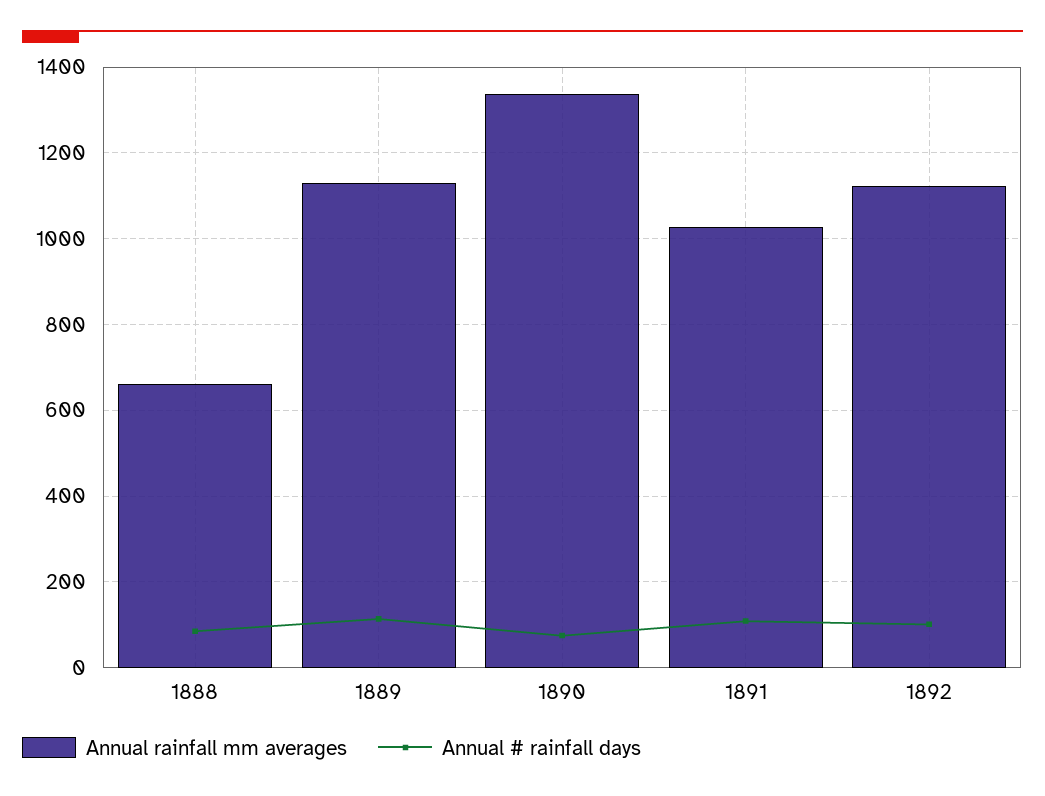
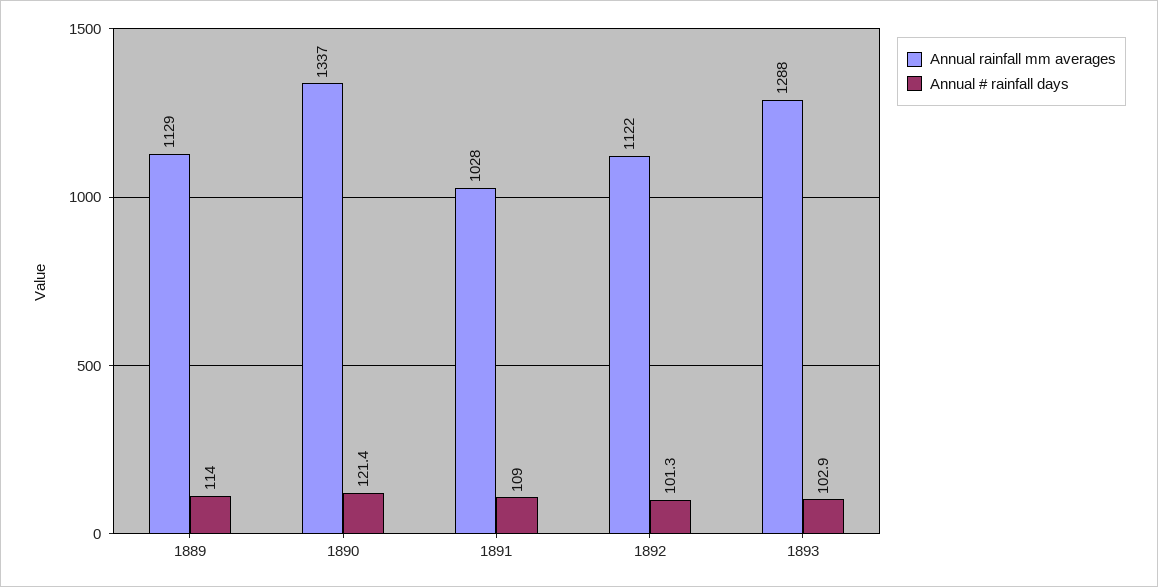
Annual rainfall mm averages, 1888: 660 -> none
Annual # rainfall days, 1888: 80 -> none
Annual # rainfall days, 1890: 80 -> 121.4
Annual rainfall mm averages, 1893: none -> 1288
Annual # rainfall days, 1893: none -> 102.9

